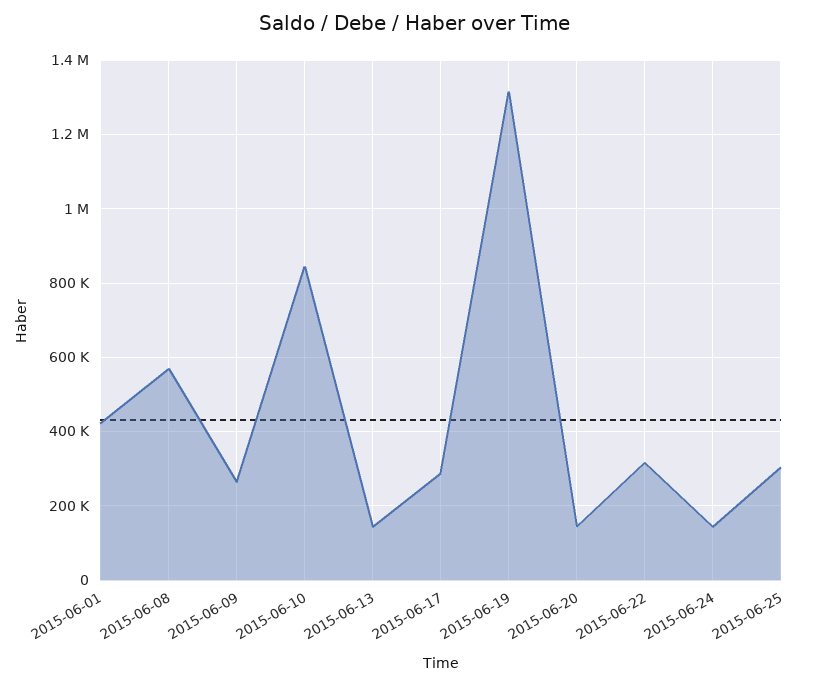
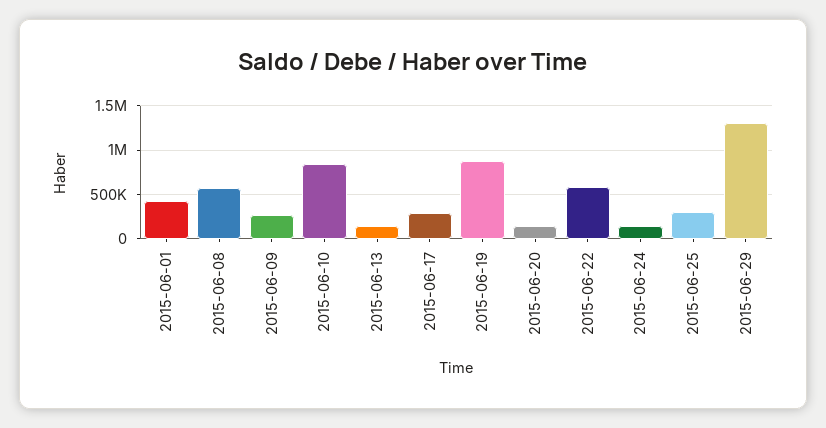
2015-06-19: 1320000 -> 900000
2015-06-22: 320000 -> 600000
2015-06-29: none -> 1300000

